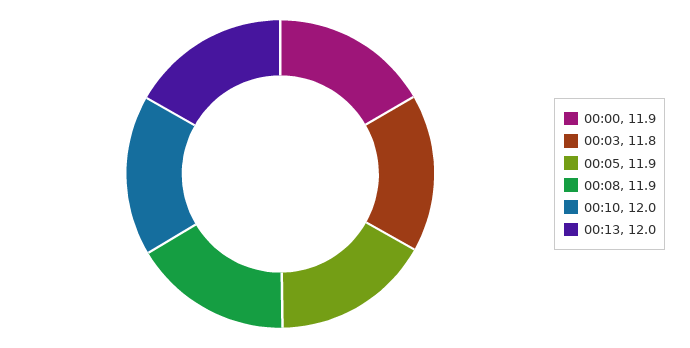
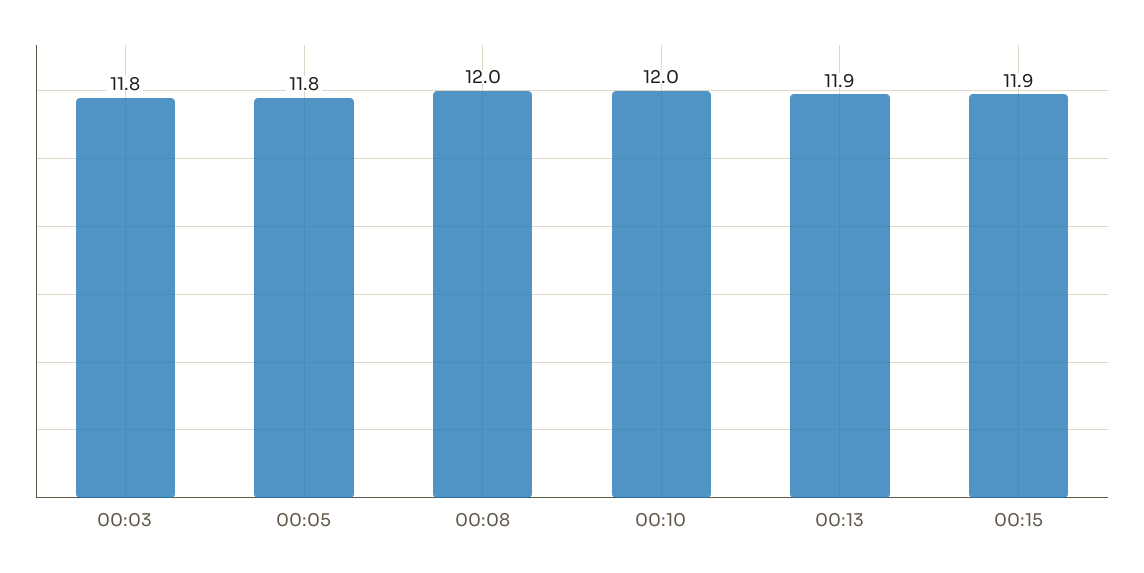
00:00: 11.9 -> none
00:05: 11.9 -> 11.8
00:08: 11.9 -> 12
00:13: 12 -> 11.9
00:15: none -> 11.9

